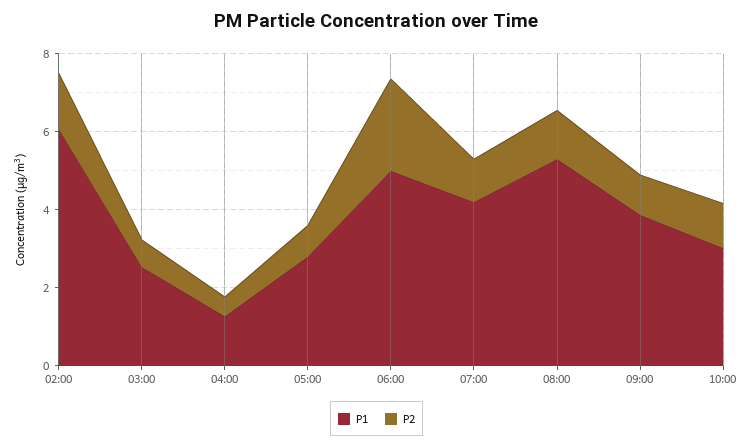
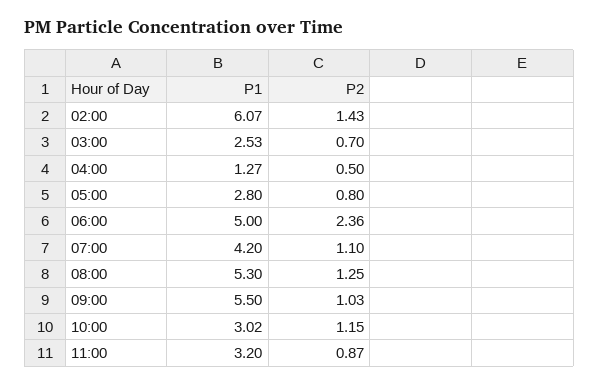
P1, 09:00: 4 -> 5.5
P1, 11:00: none -> 3.2
P2, 11:00: none -> 0.87

